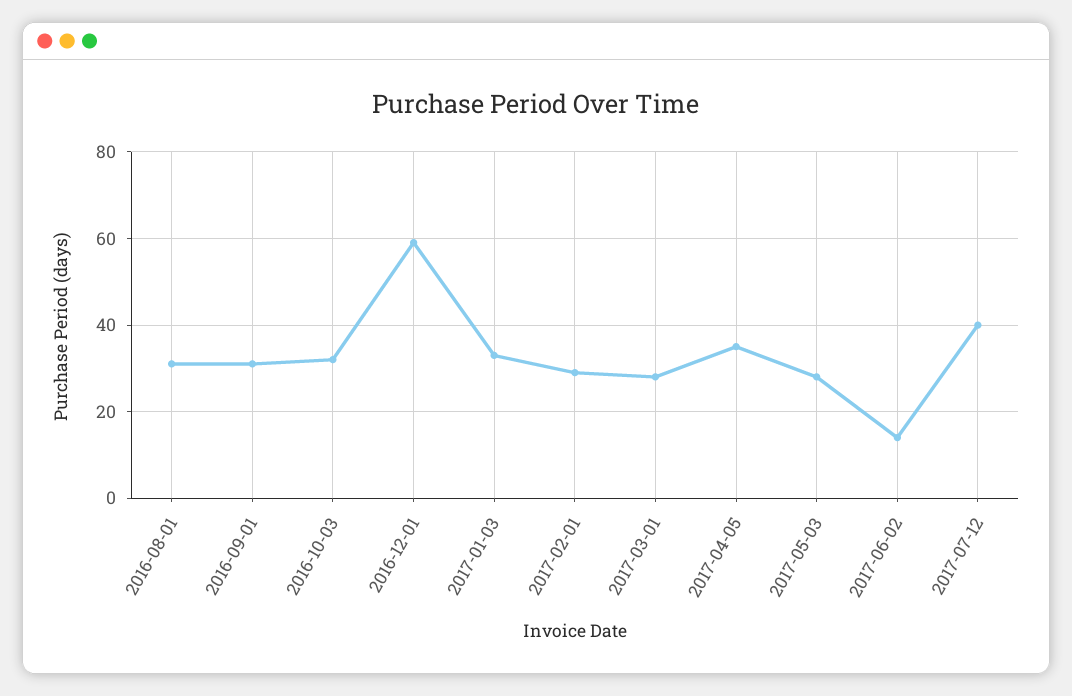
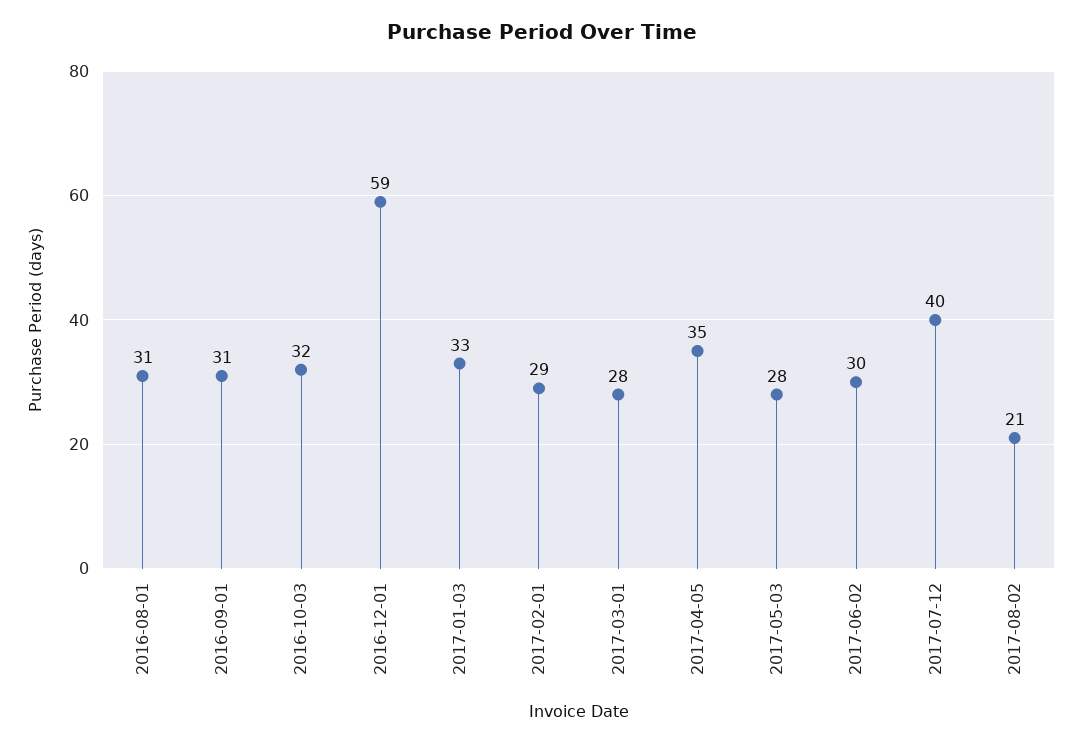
2017-06-02: 15 -> 30
2017-08-02: none -> 21

